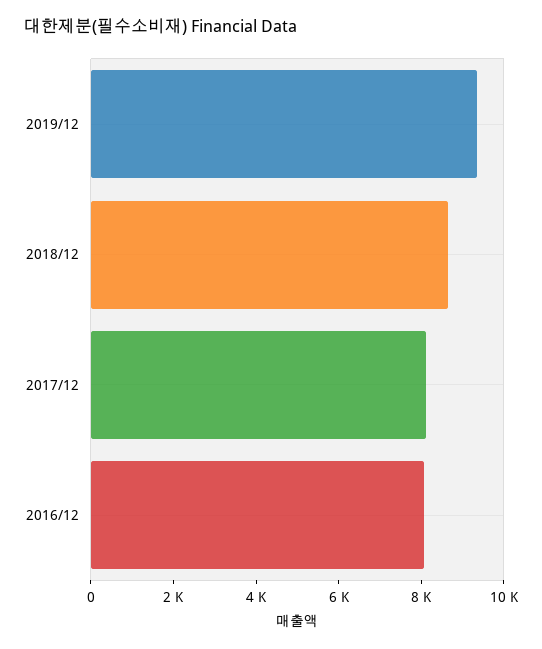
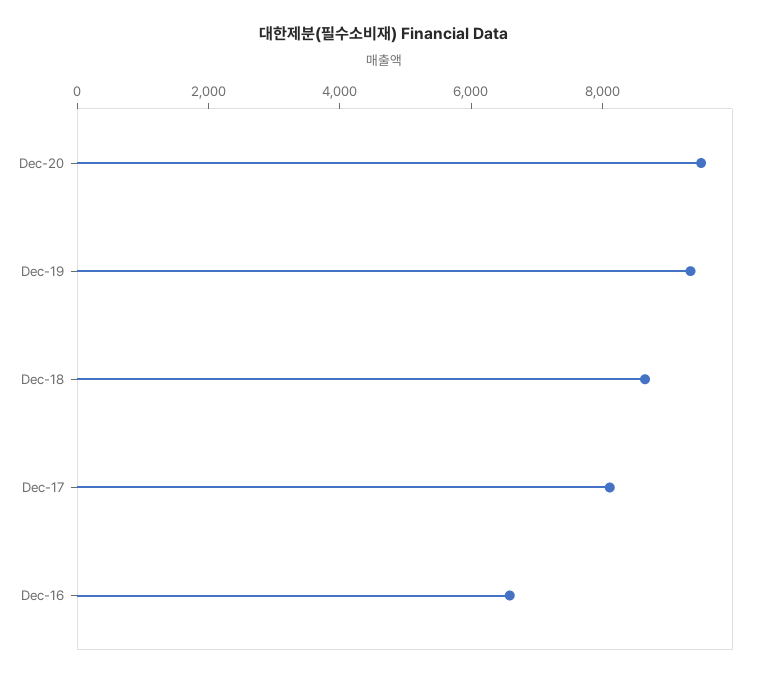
2016/12: 8000 -> 6500
Dec-20: none -> 9500

